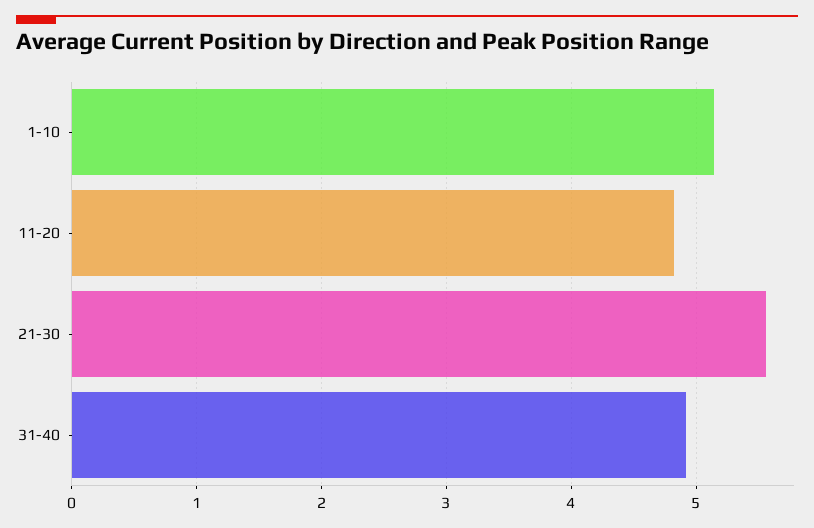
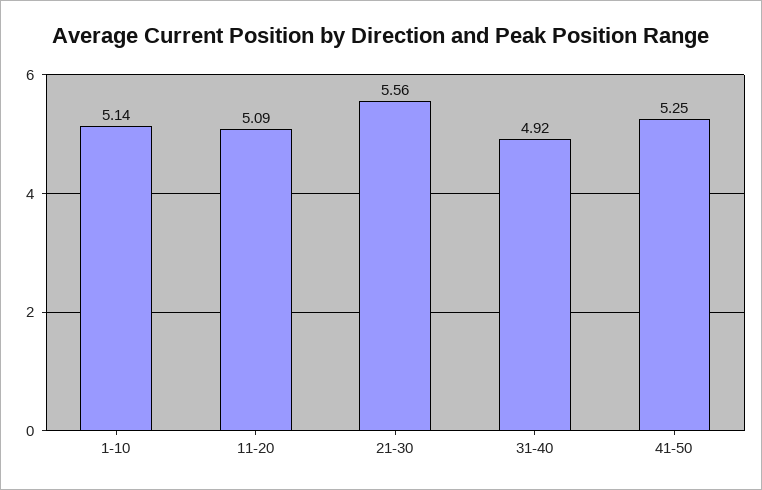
11-20: 4.8 -> 5.09
41-50: none -> 5.25

